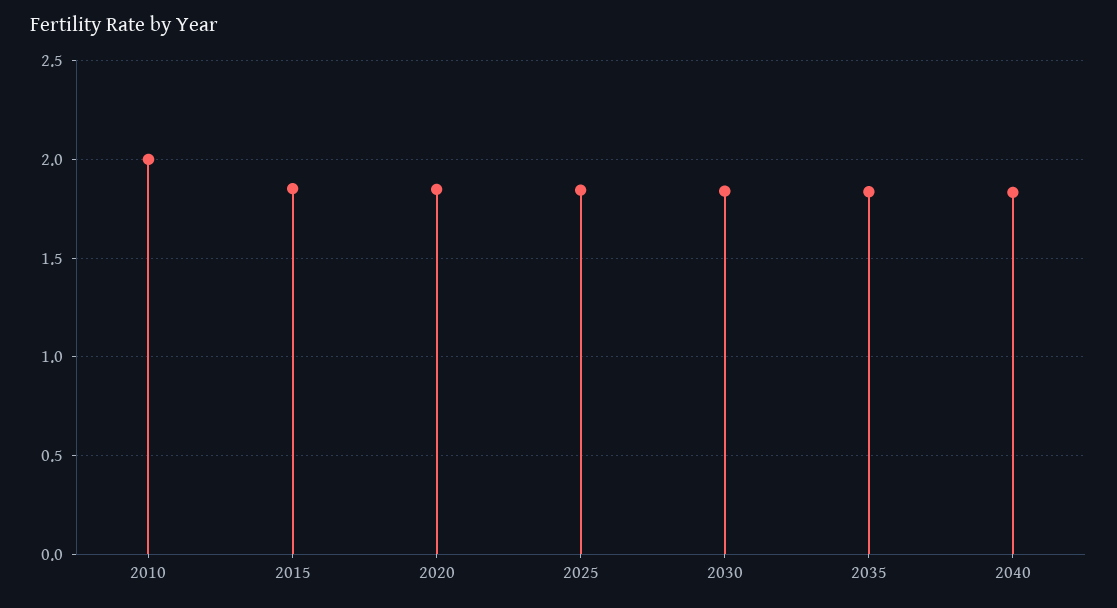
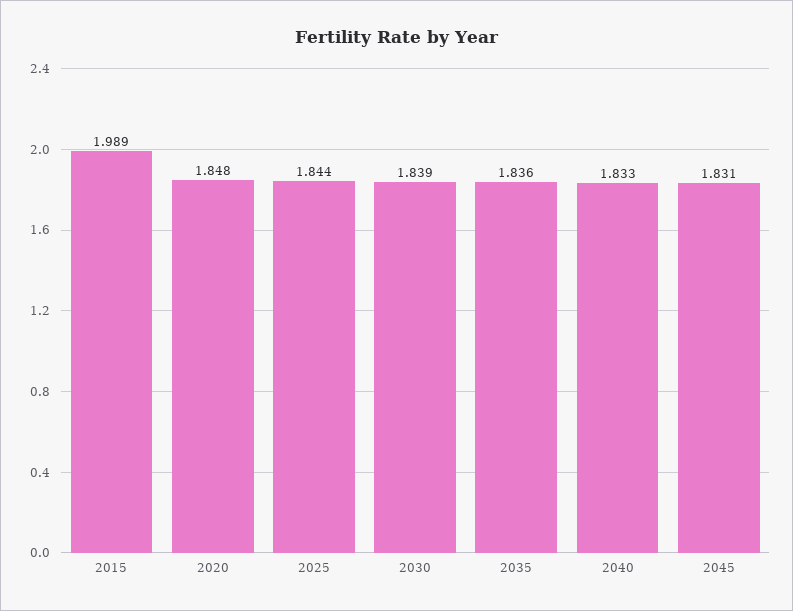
2010: 2 -> none
2015: 1.85 -> 1.989
2045: none -> 1.831

